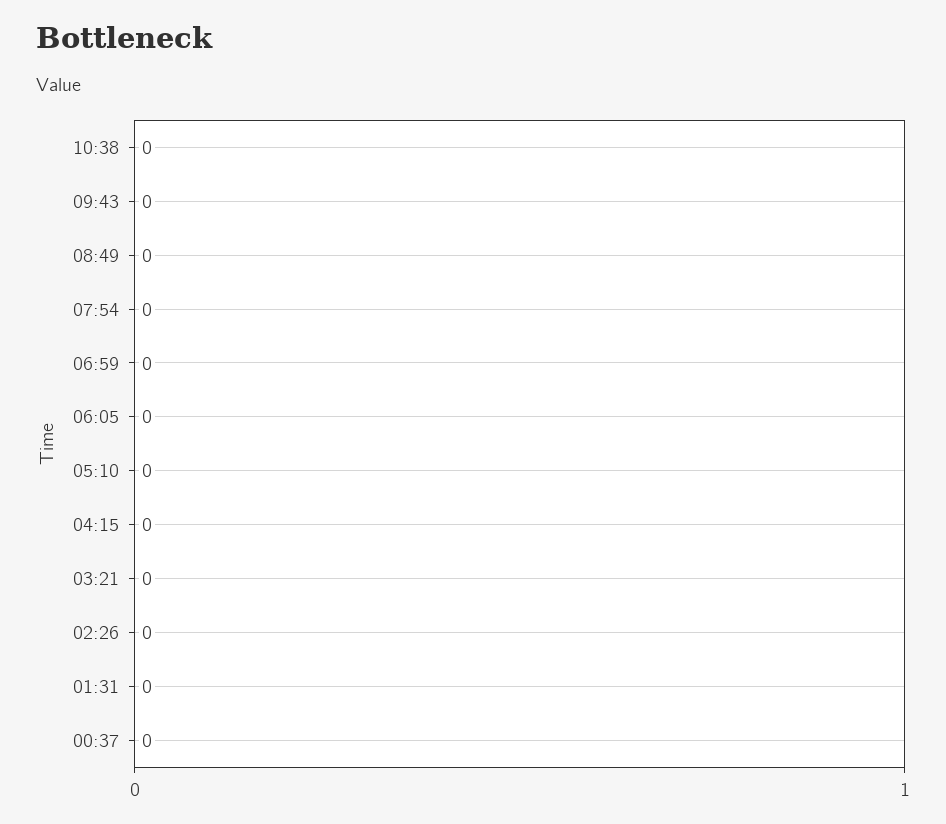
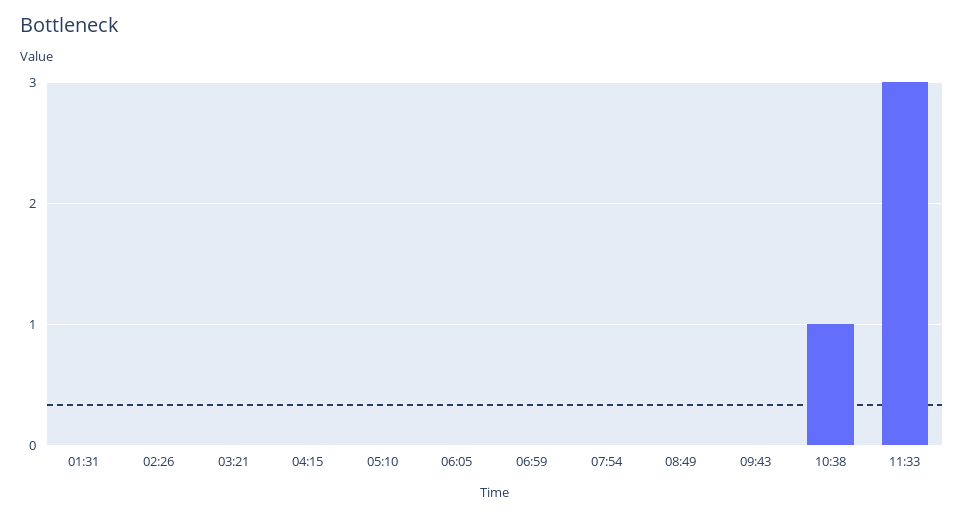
10:38: 0 -> 1
00:37: 0 -> none
11:33: none -> 3

